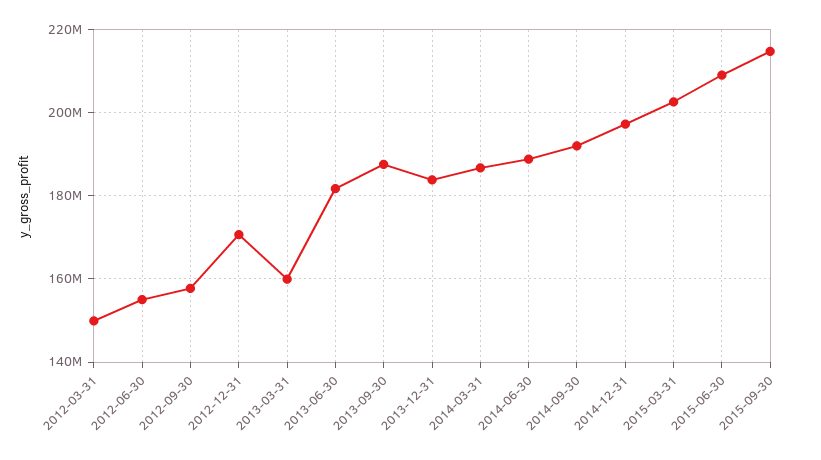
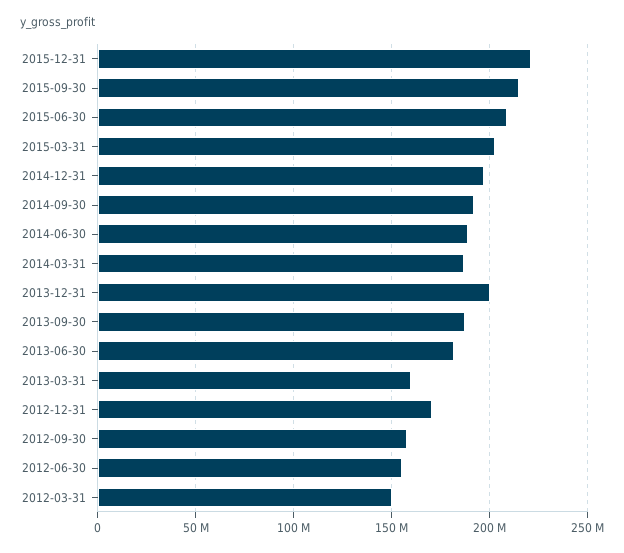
2013-12-31: 184000000 -> 200000000
2015-12-31: none -> 220000000

